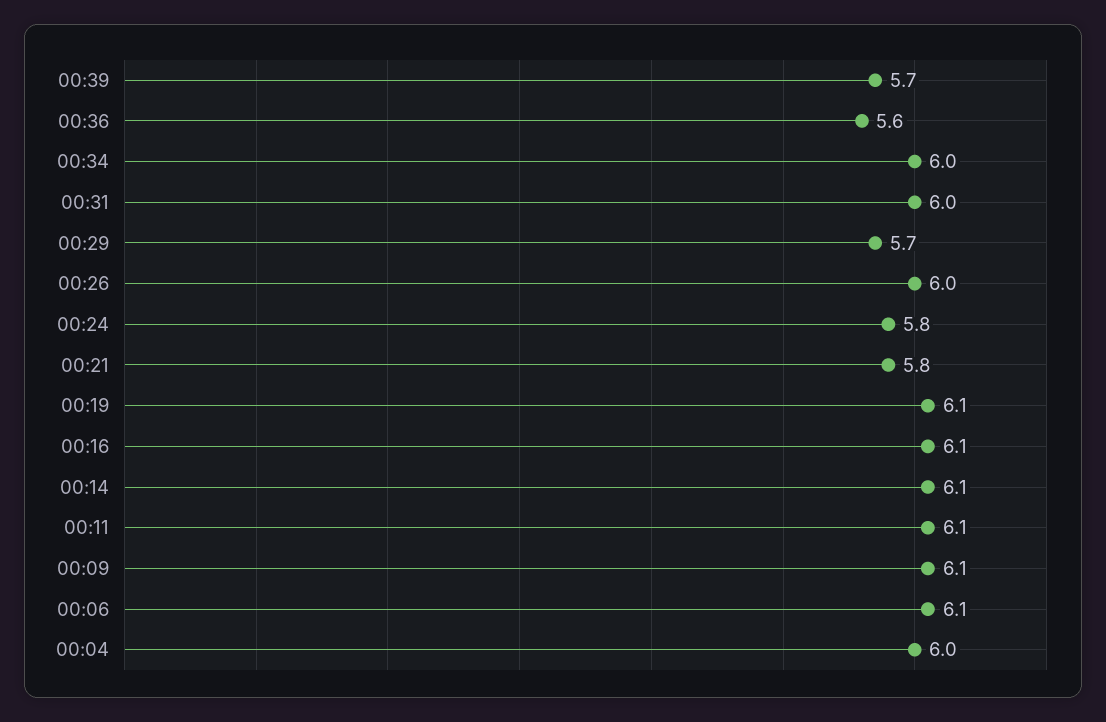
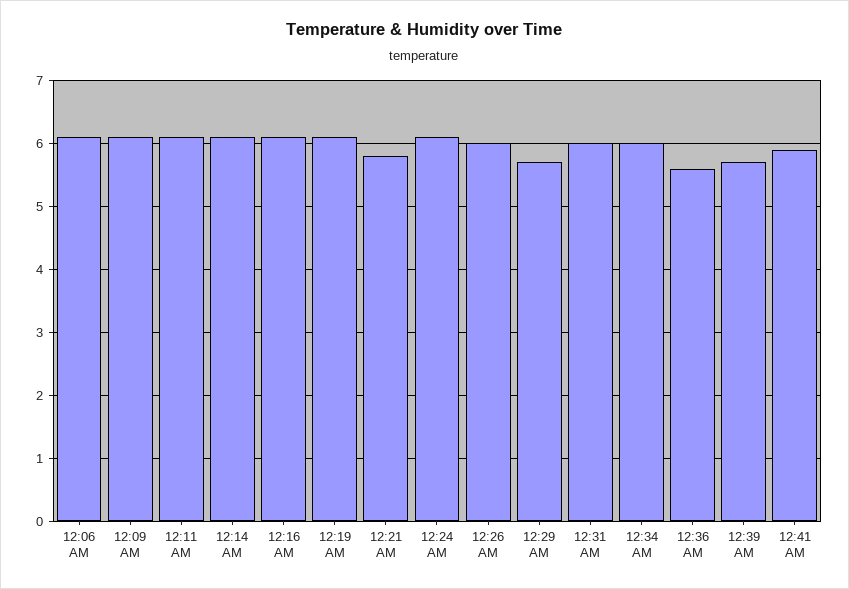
00:24: 5.8 -> 6.1
00:04: 6 -> none
12:41 AM: none -> 5.9

